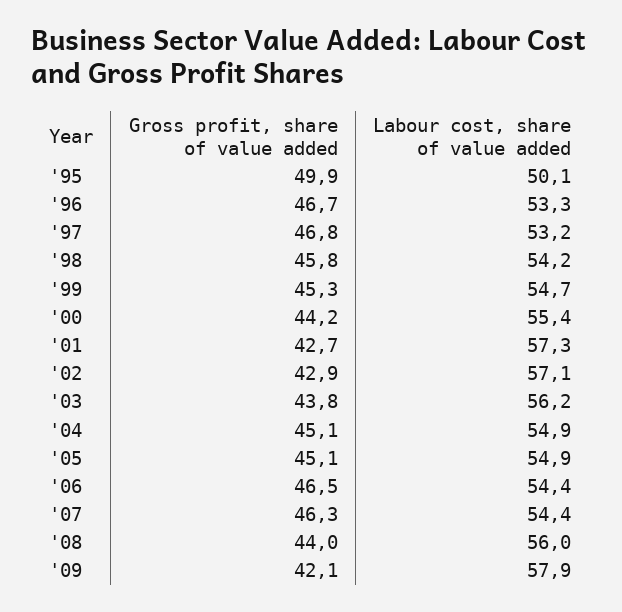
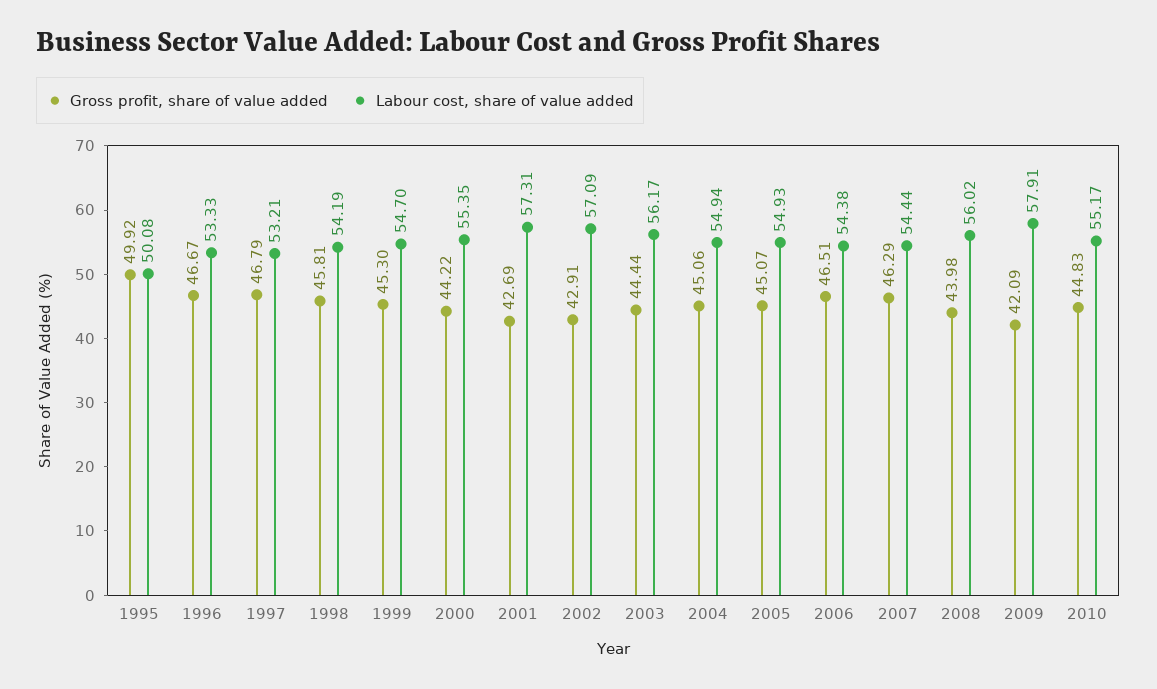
Gross profit, share of value added, '03: 43.8 -> 44.44
Gross profit, share of value added, 2010: none -> 44.83
Labour cost, share of value added, 2010: none -> 55.17

